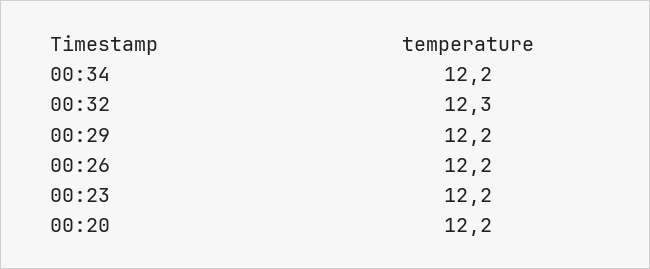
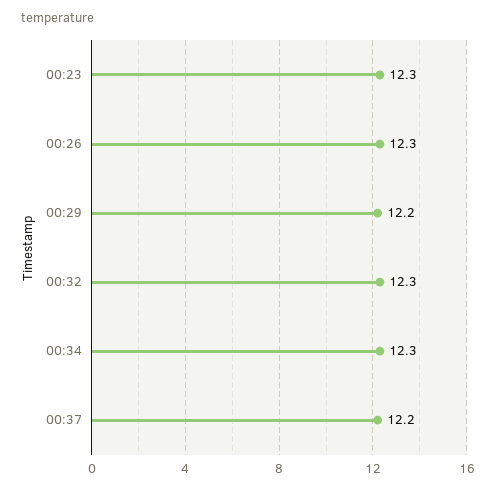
00:34: 12.2 -> 12.3
00:26: 12.2 -> 12.3
00:23: 12.2 -> 12.3
00:20: 12.2 -> none
00:37: none -> 12.2

